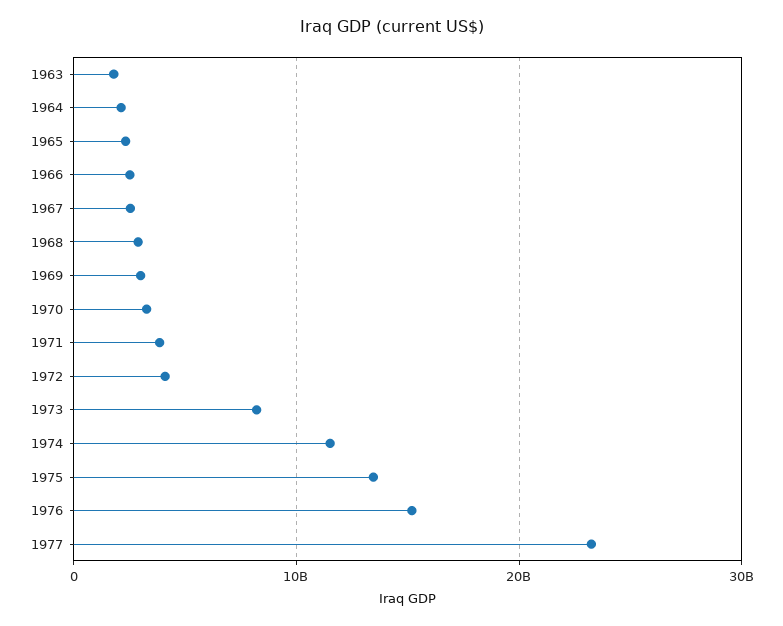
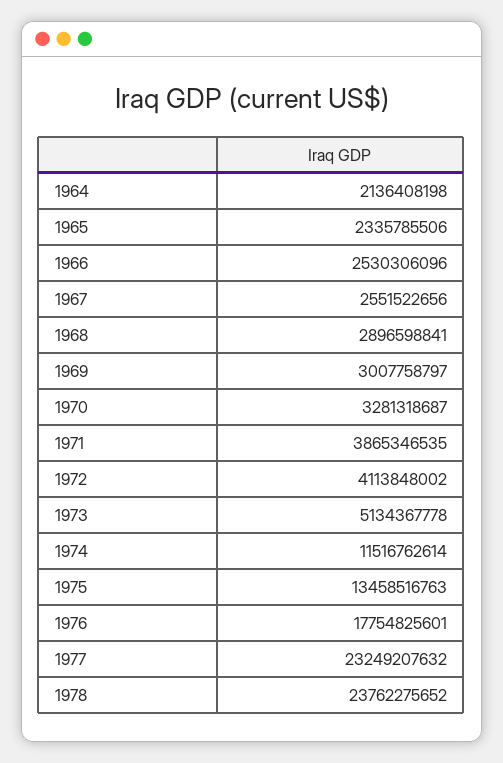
1963: 2000000000 -> none
1973: 8000000000 -> 5134367778
1976: 15000000000 -> 17754825601
1978: none -> 23762275652

